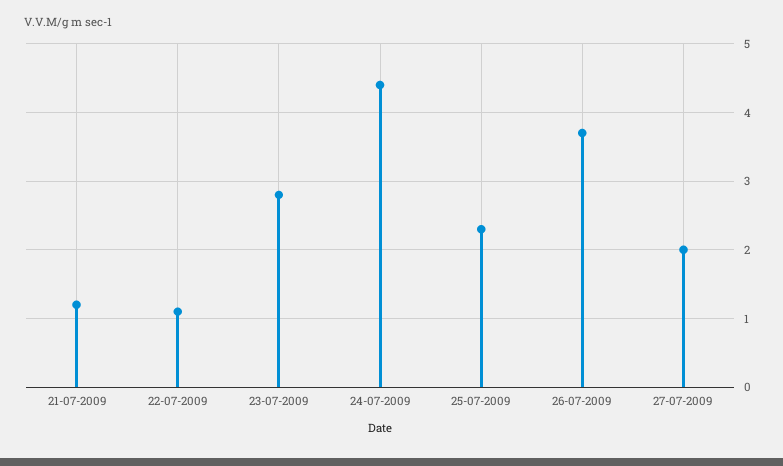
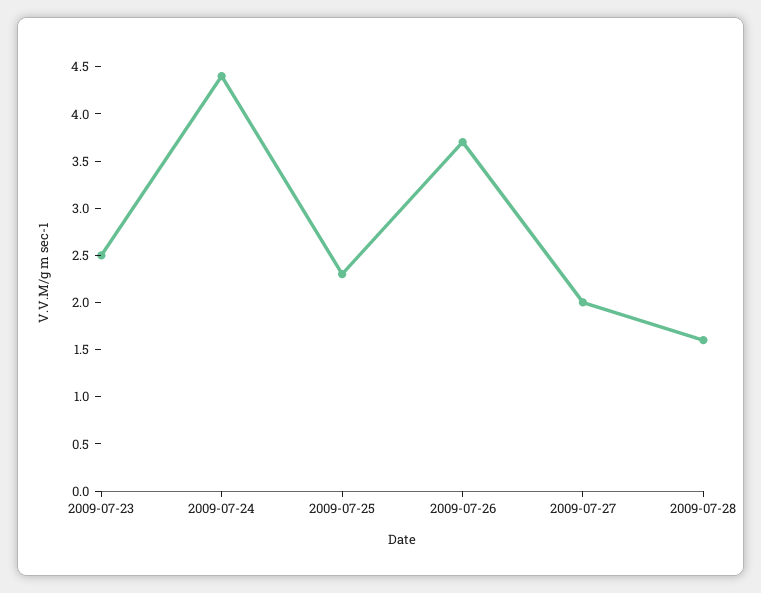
21-07-2009: 1.2 -> none
22-07-2009: 1.1 -> none
23-07-2009: 2.8 -> 2.5
2009-07-28: none -> 1.6

